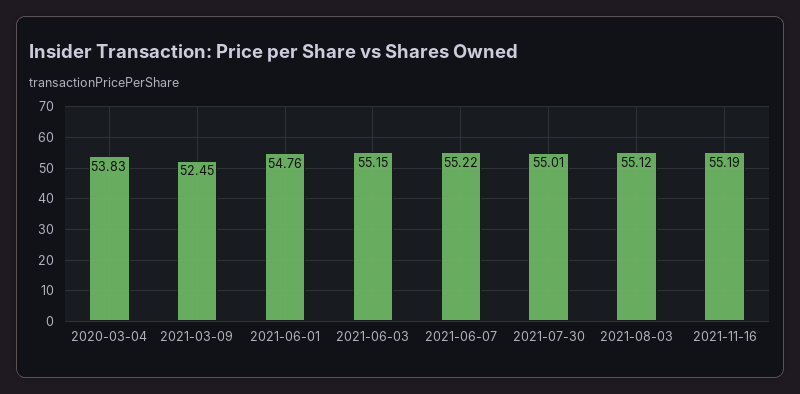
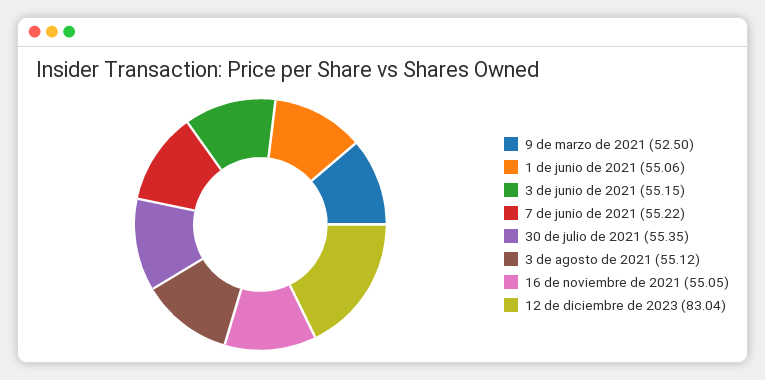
2020-03-04: 53.83 -> none
2021-03-09: 52.45 -> 52.5
2021-06-01: 54.76 -> 55.06
2021-07-30: 55.01 -> 55.35
2021-11-16: 55.19 -> 55.05
12 de diciembre de 2023: none -> 83.04

